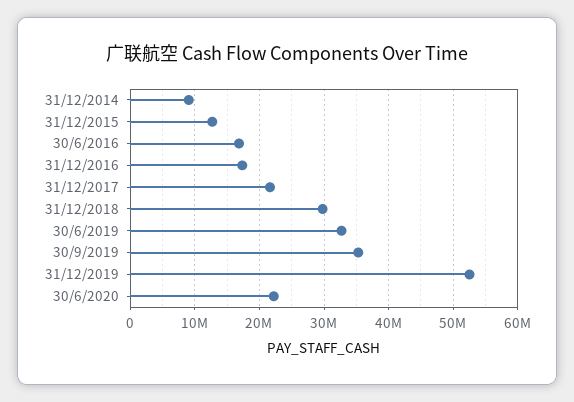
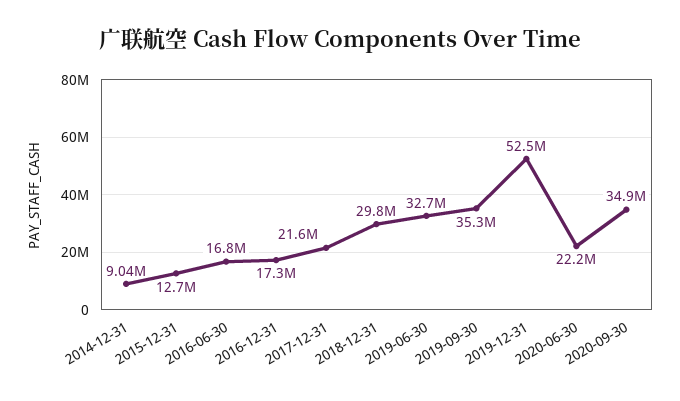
2020-09-30: none -> 34900000

